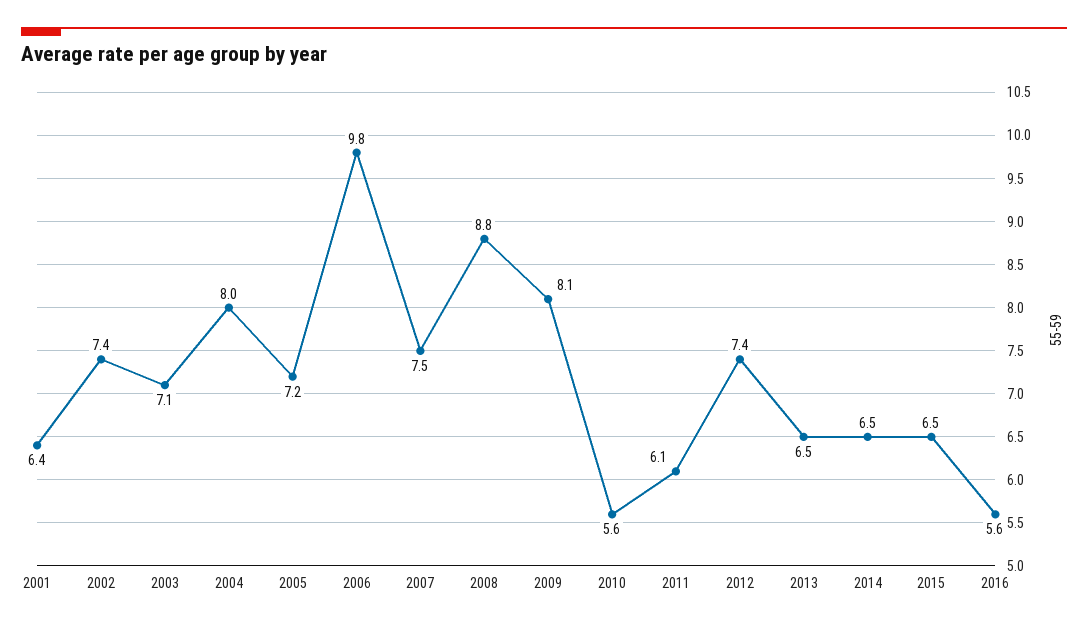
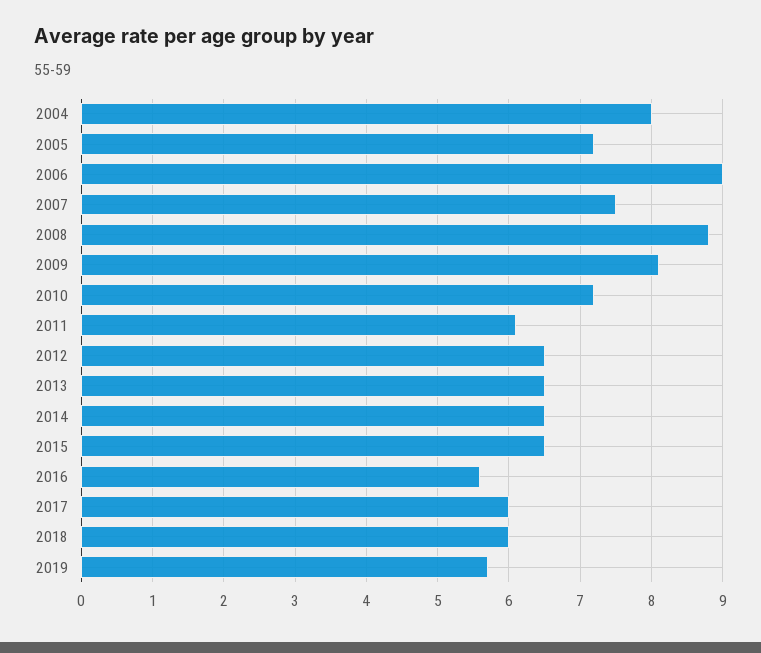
2001: 6.4 -> none
2002: 7.4 -> none
2003: 7.1 -> none
2006: 9.8 -> 9
2010: 5.6 -> 7.2
2012: 7.4 -> 6.5
2017: none -> 6
2018: none -> 6
2019: none -> 5.7

